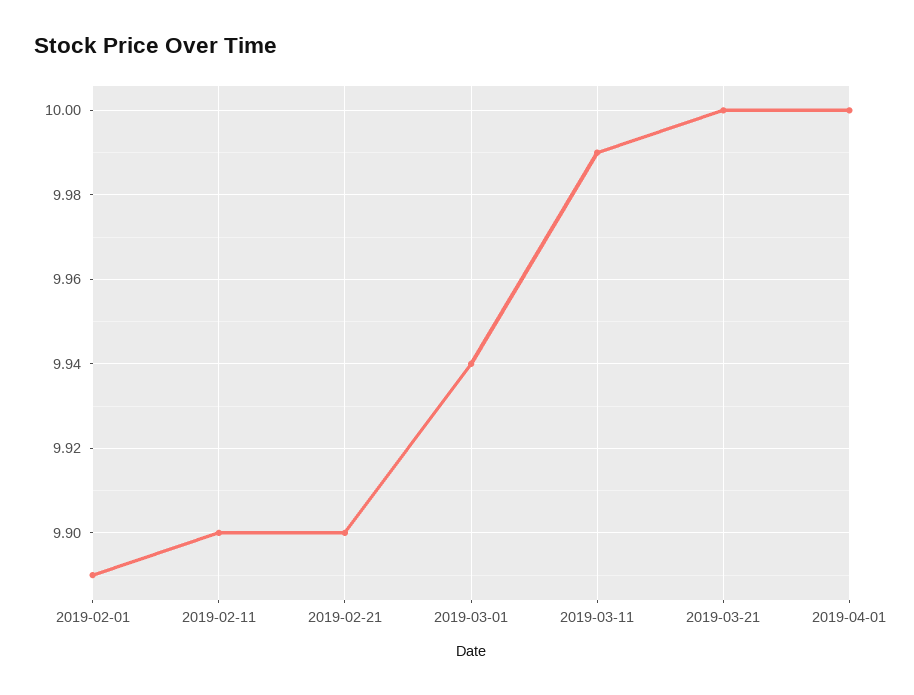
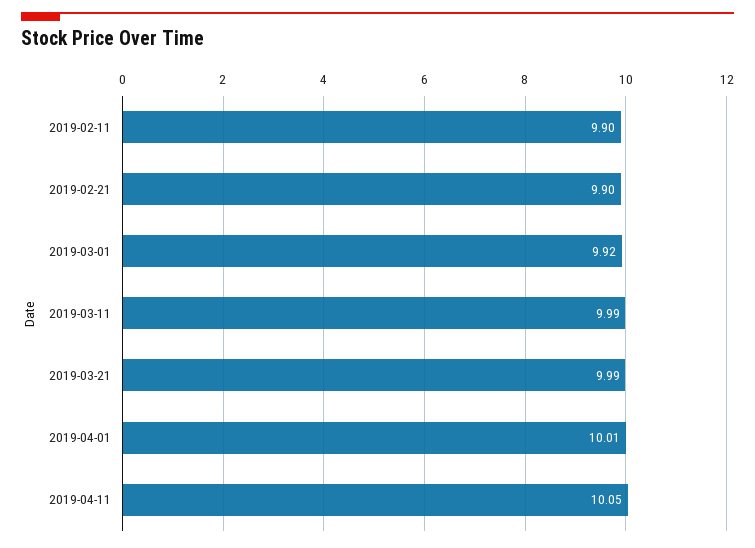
2019-02-01: 9.89 -> none
2019-03-01: 9.94 -> 9.92
2019-03-21: 10 -> 9.99
2019-04-01: 10 -> 10.01
2019-04-11: none -> 10.05

